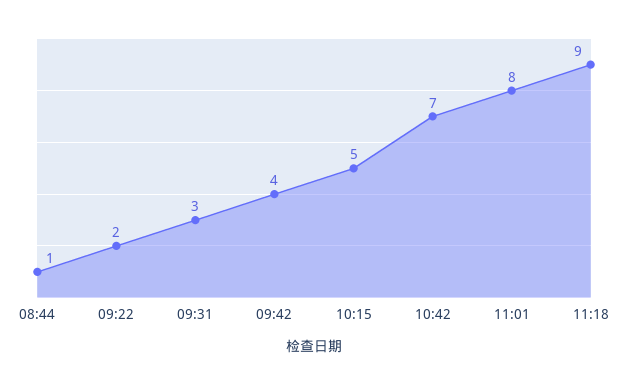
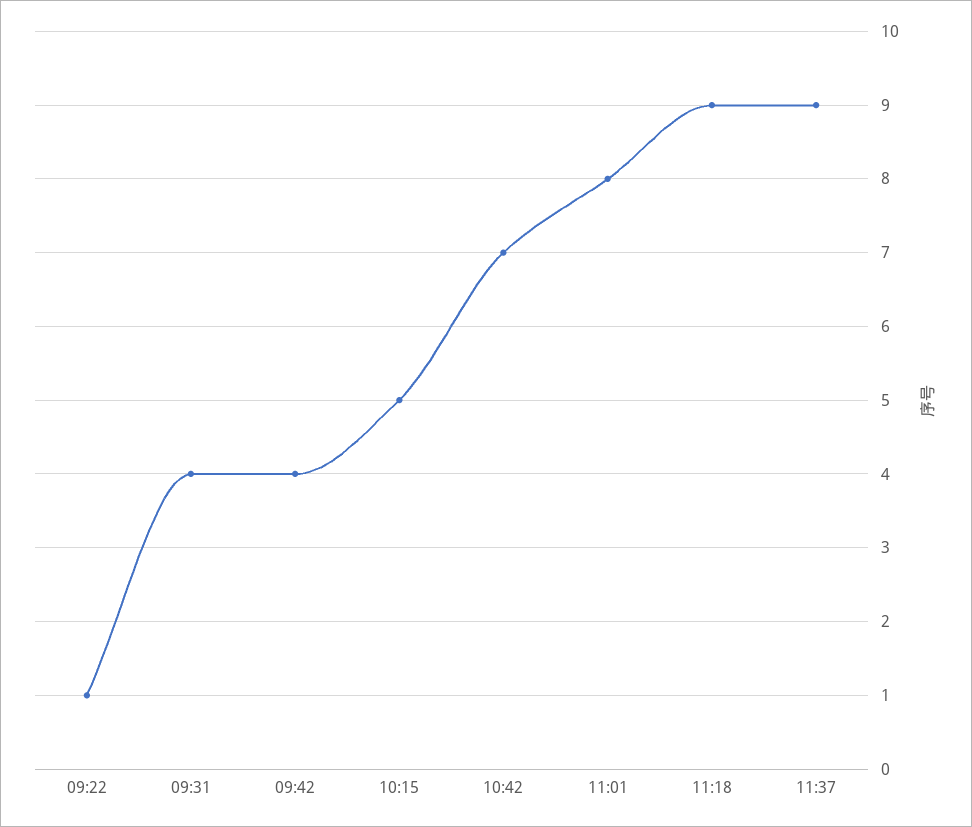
08:44: 1 -> none
09:22: 2 -> 1
09:31: 3 -> 4
11:37: none -> 9

